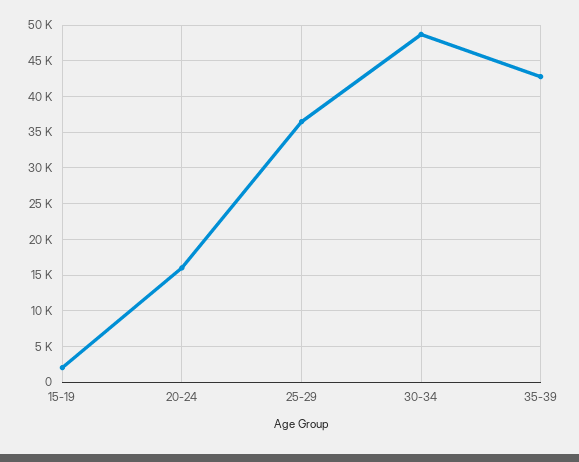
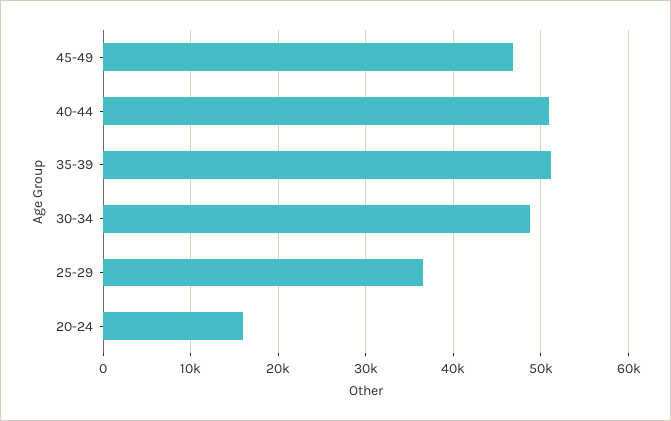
15-19: 2000 -> none
35-39: 43000 -> 51000
45-49: none -> 47000
40-44: none -> 51000

